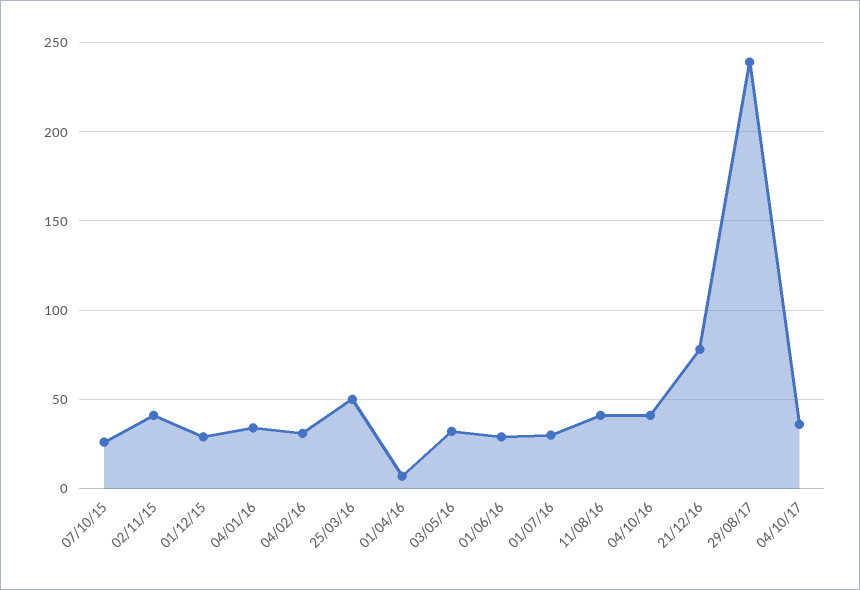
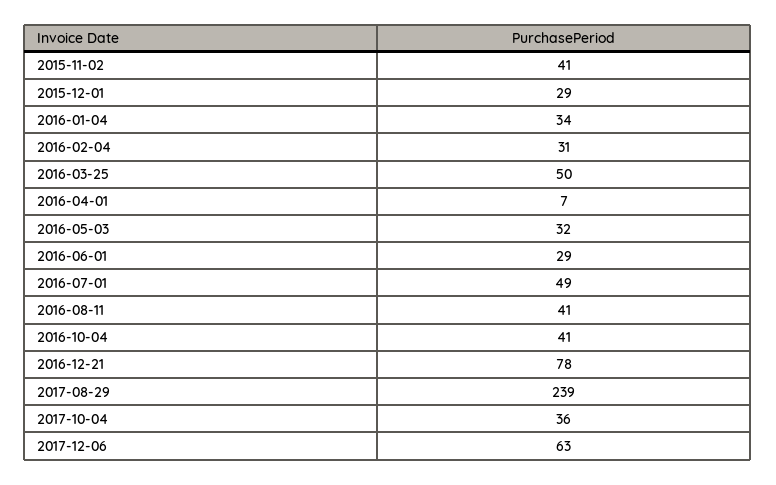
07/10/15: 25 -> none
01/07/16: 30 -> 49
2017-12-06: none -> 63

